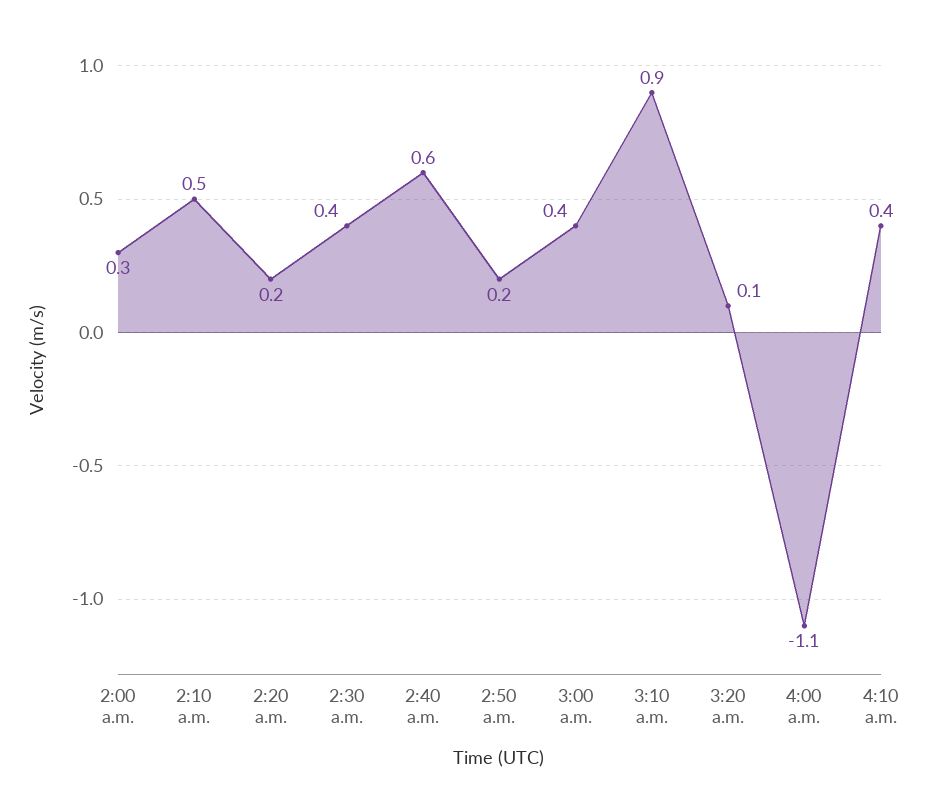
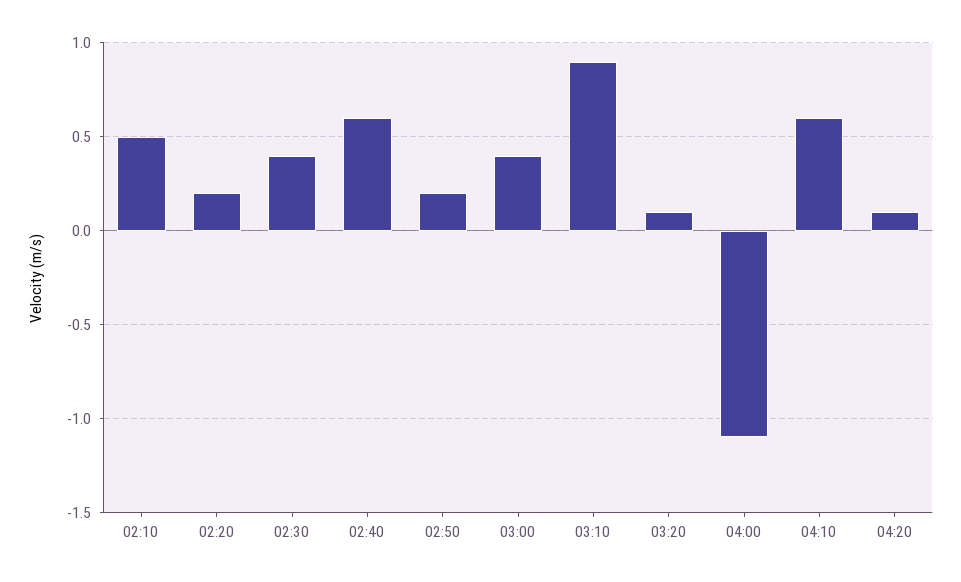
2:00 a.m.: 0.3 -> none
4:10 a.m.: 0.4 -> 0.6
04:20: none -> 0.1

